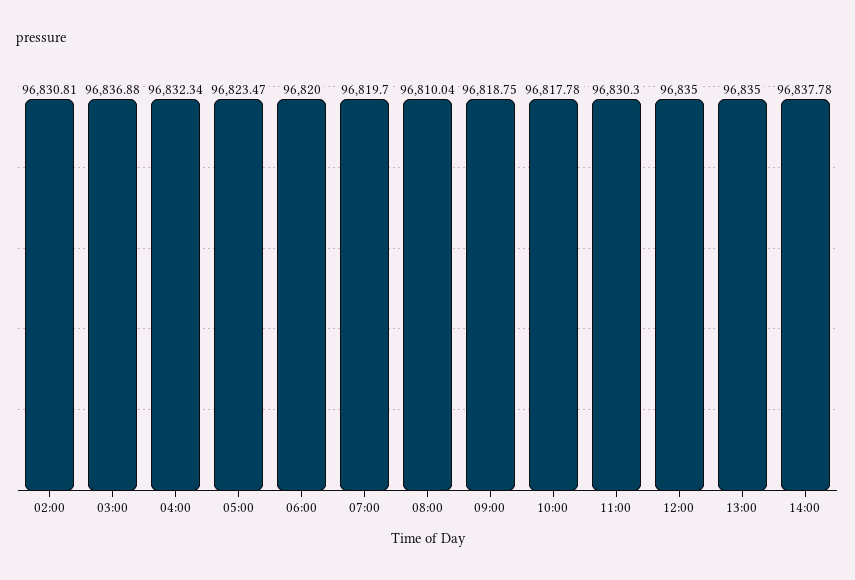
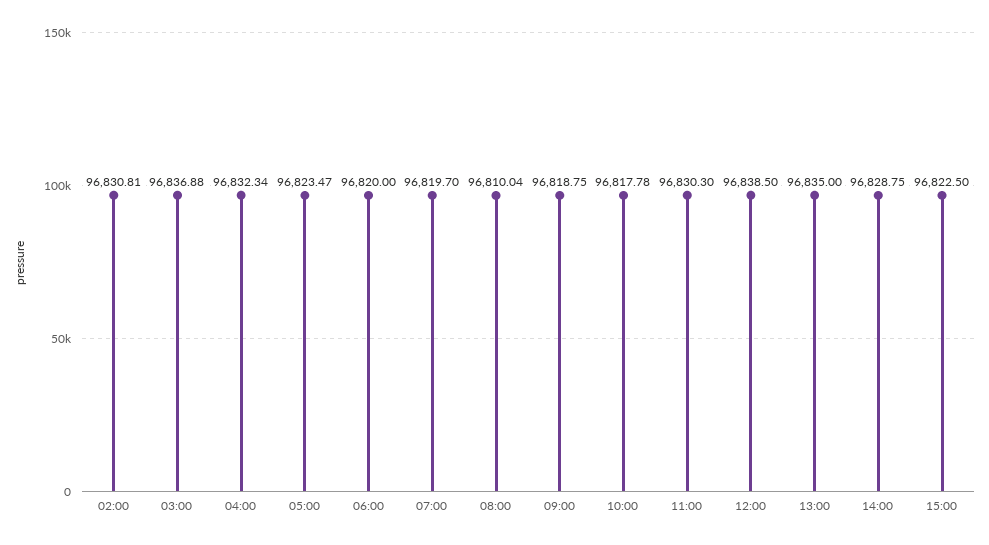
12:00: 96835 -> 96838.5
14:00: 96837.78 -> 96828.75
15:00: none -> 96822.5

